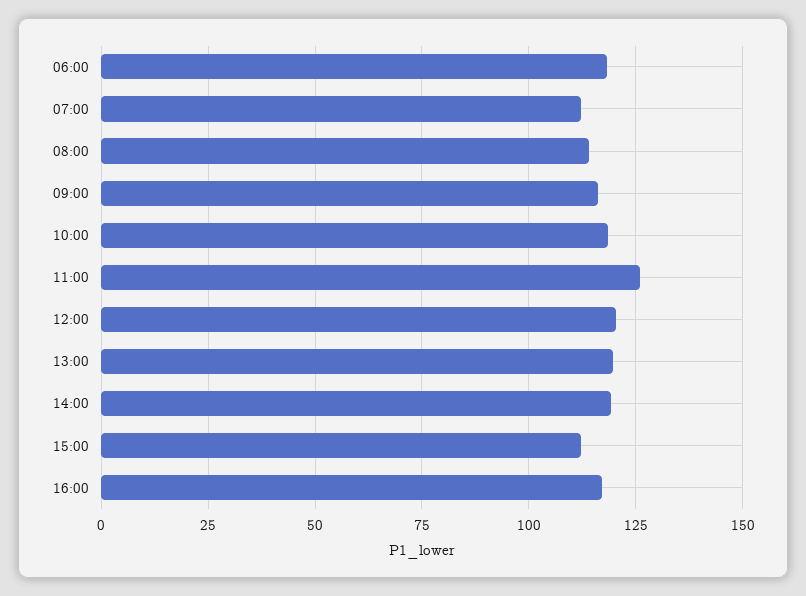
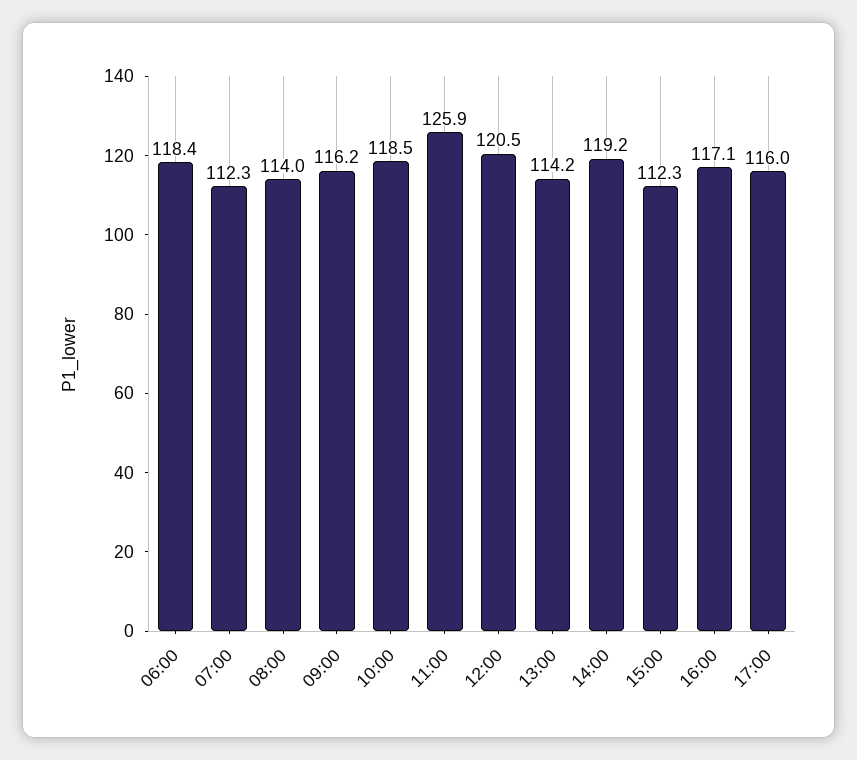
13:00: 120 -> 114.2
17:00: none -> 116

